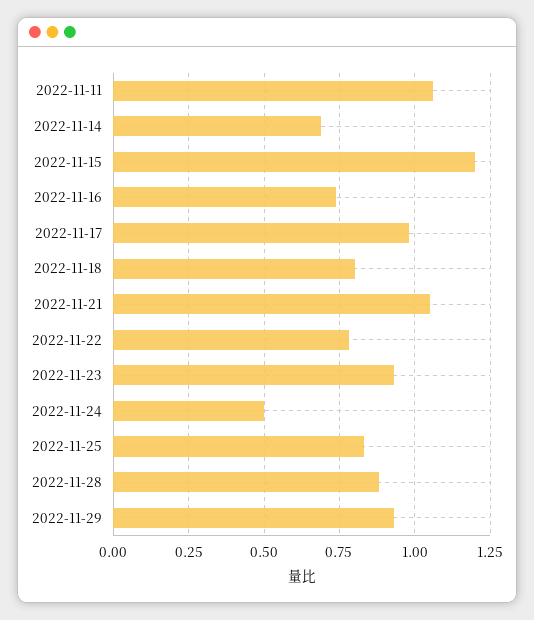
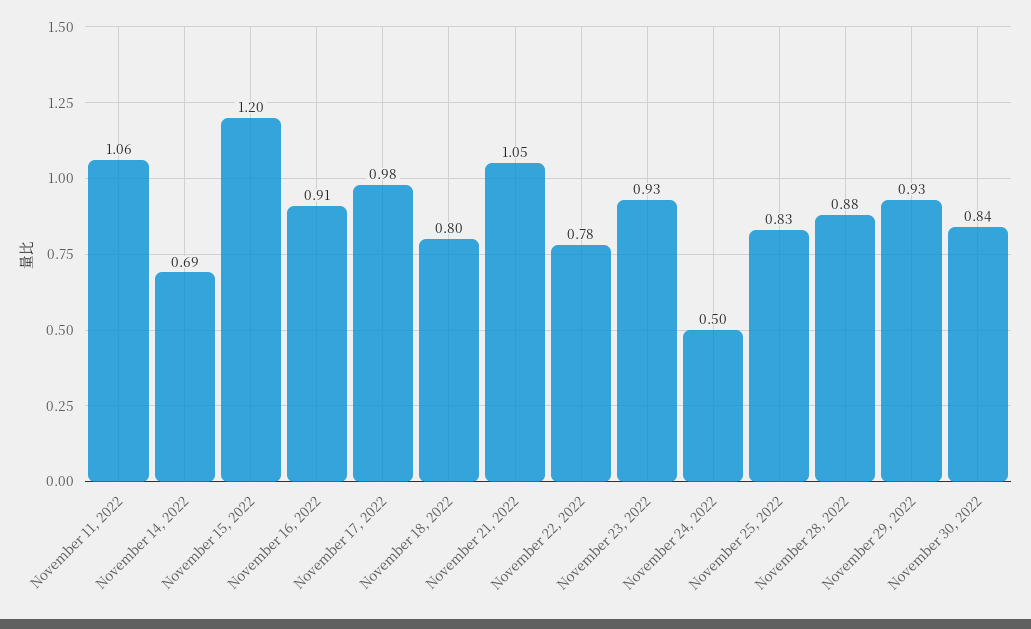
2022-11-16: 0.75 -> 0.91
November 30, 2022: none -> 0.84

